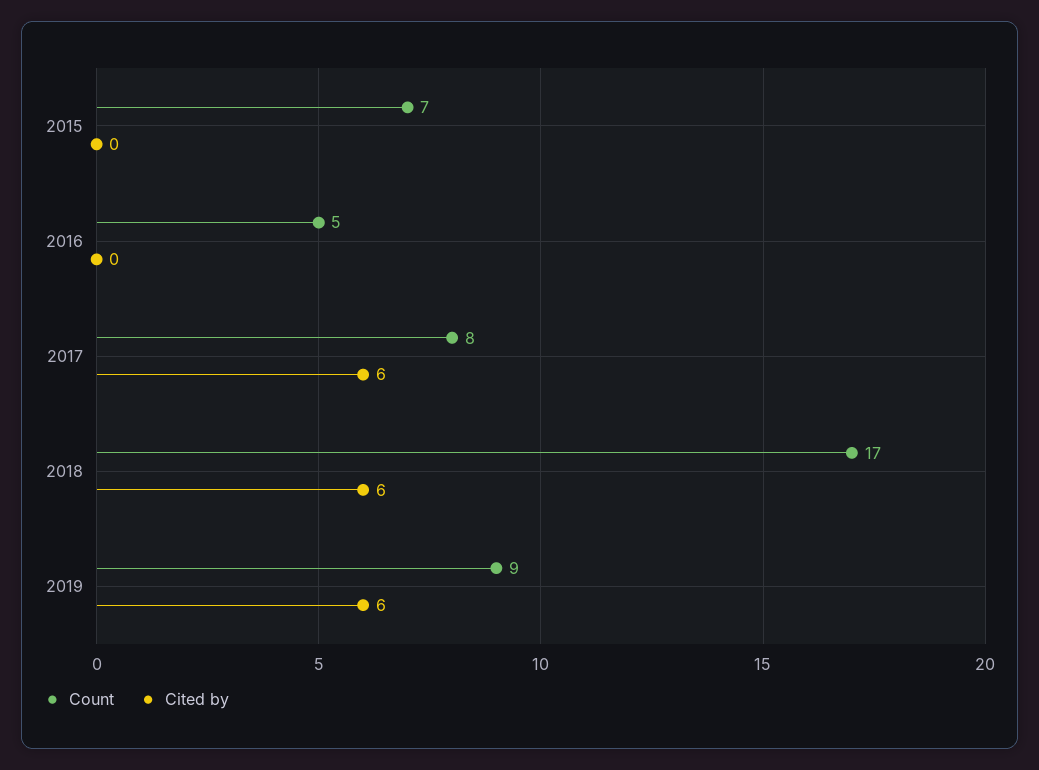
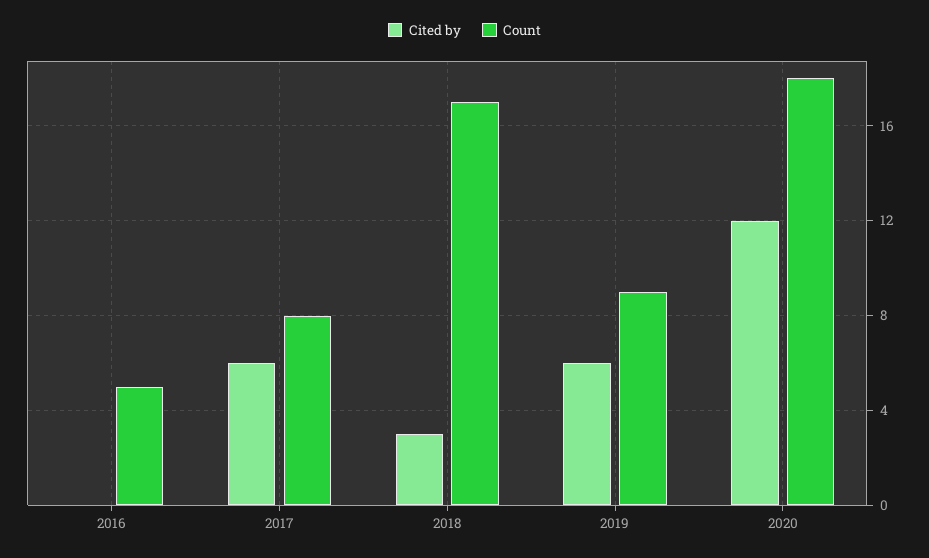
Count, 2015: 7 -> none
Cited by, 2015: 0 -> none
Cited by, 2018: 6 -> 3
Cited by, 2020: none -> 12
Count, 2020: none -> 18

